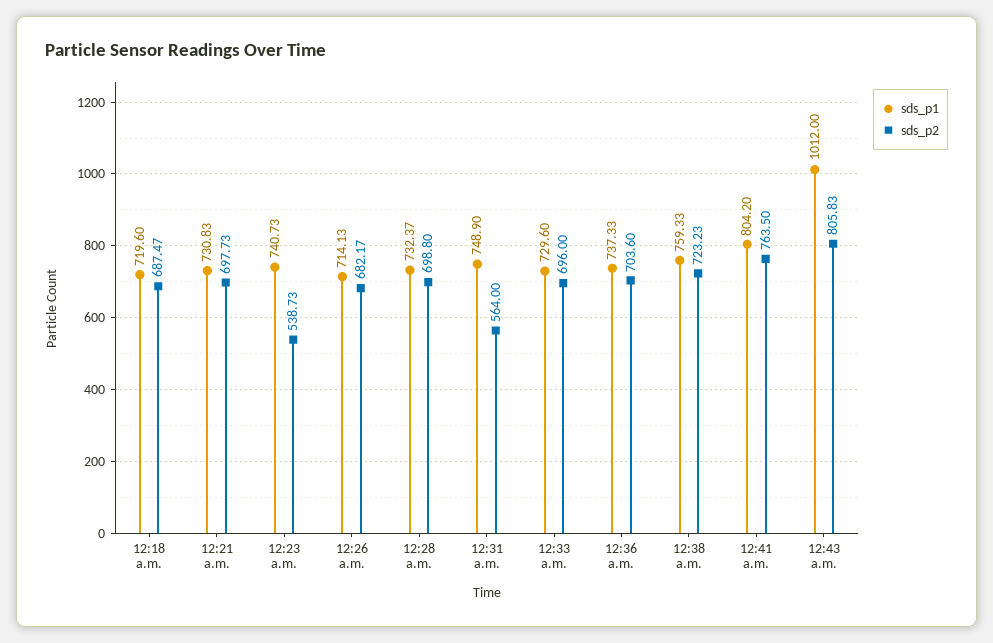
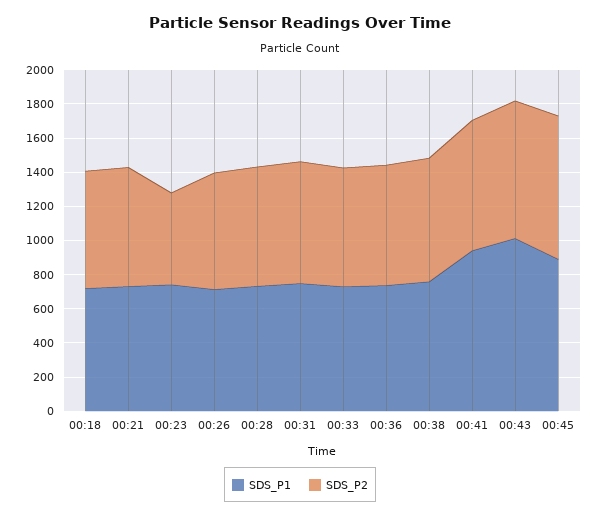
sds_p2, 12:31 a.m.: 564 -> 700
sds_p1, 12:41 a.m.: 804.2 -> 950
sds_p1, 00:45: none -> 900
sds_p2, 00:45: none -> 850

